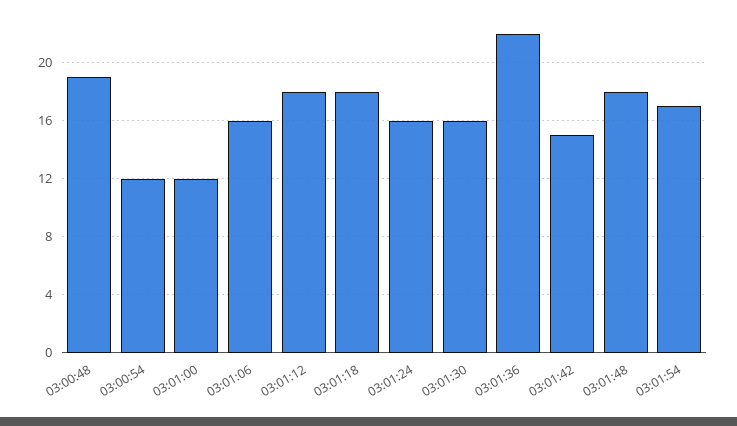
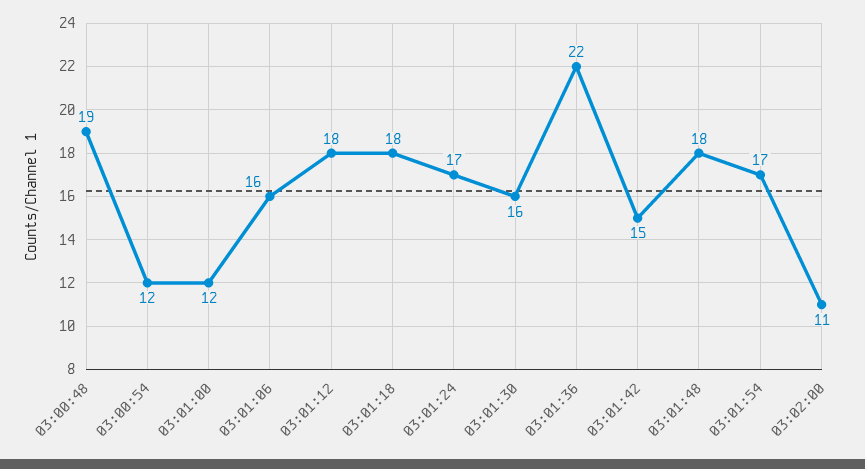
03:01:24: 16 -> 17
03:02:00: none -> 11

